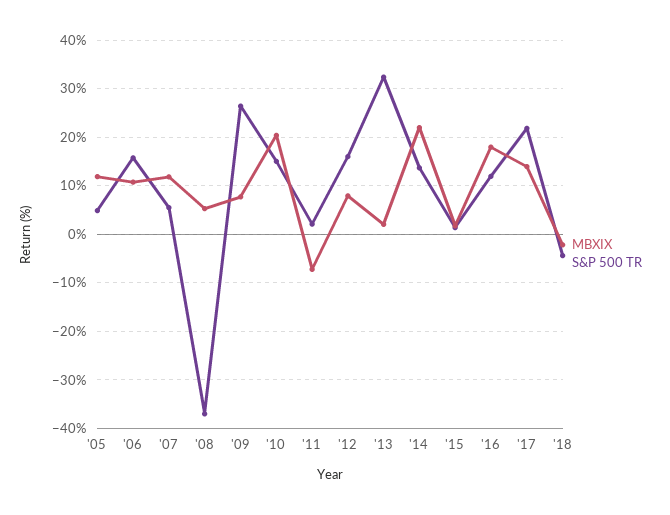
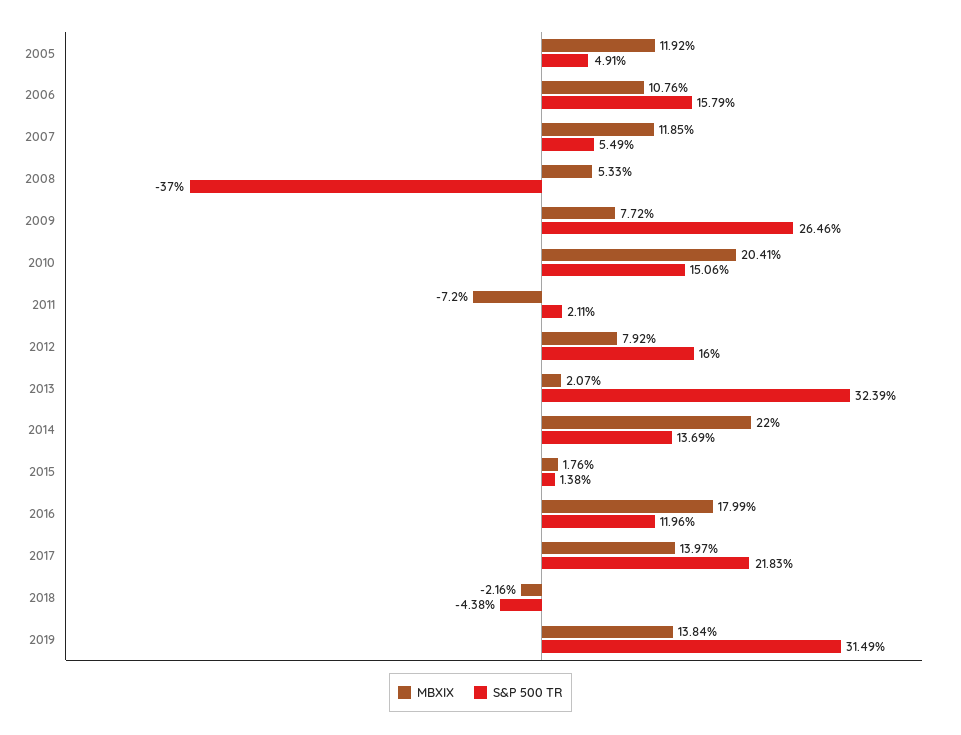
MBXIX, 2019: none -> 13.84
S&P 500 TR, 2019: none -> 31.49

